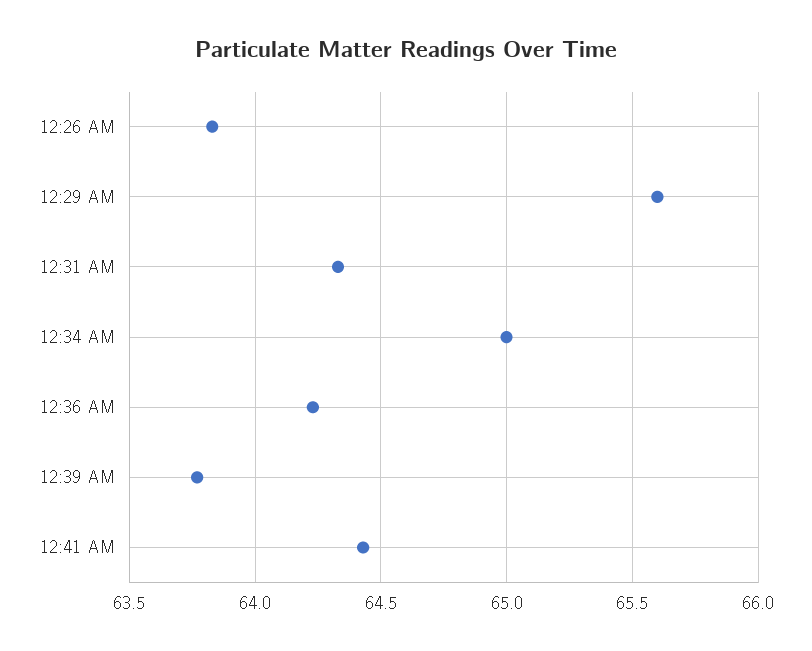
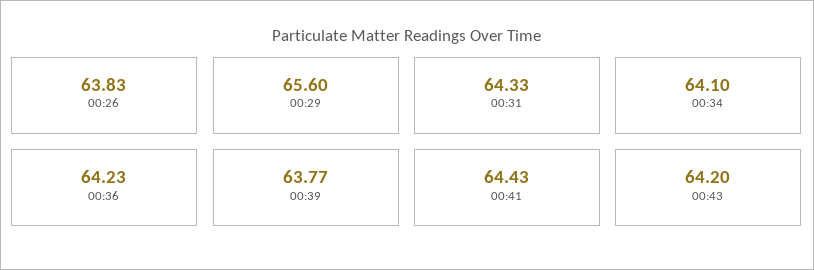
12:34 AM: 65 -> 64.1
00:43: none -> 64.2

